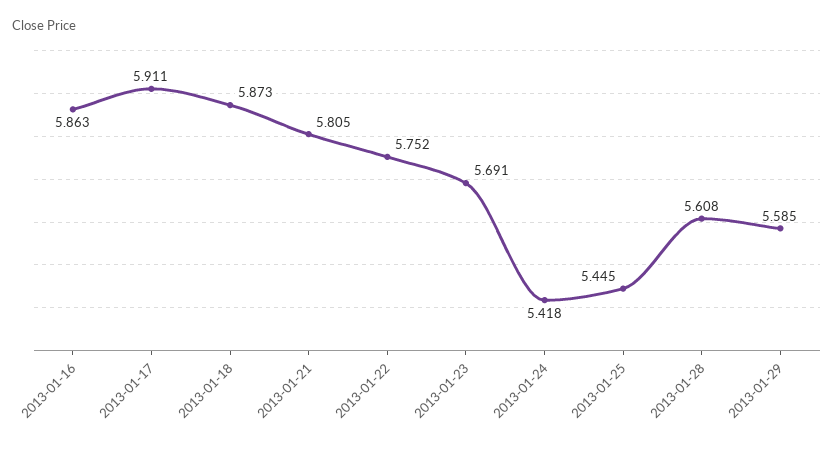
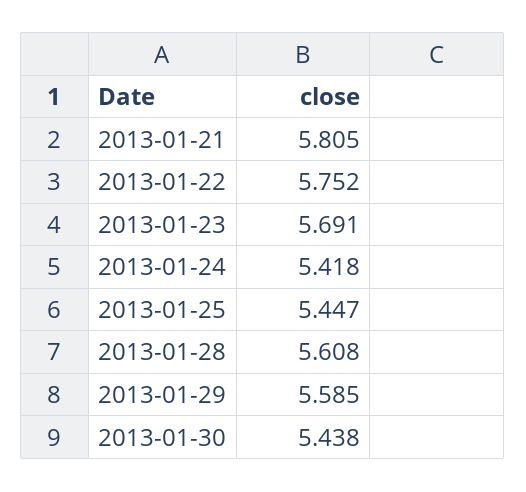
2013-01-16: 5.863 -> none
2013-01-17: 5.911 -> none
2013-01-18: 5.873 -> none
2013-01-25: 5.445 -> 5.447
2013-01-30: none -> 5.438

